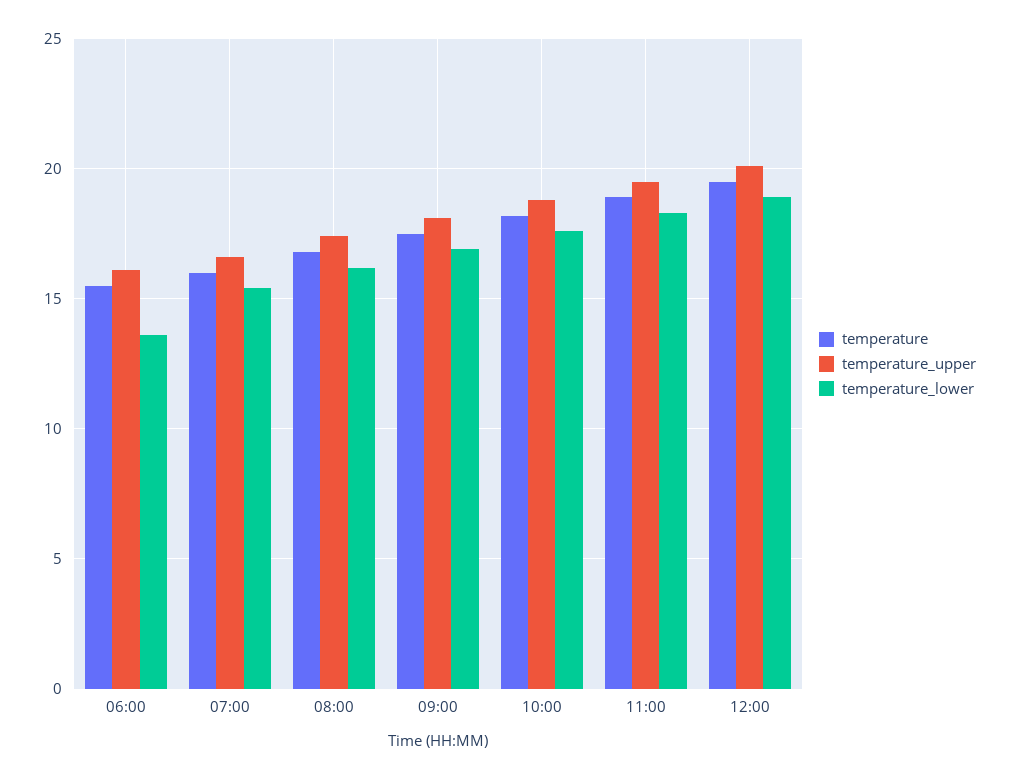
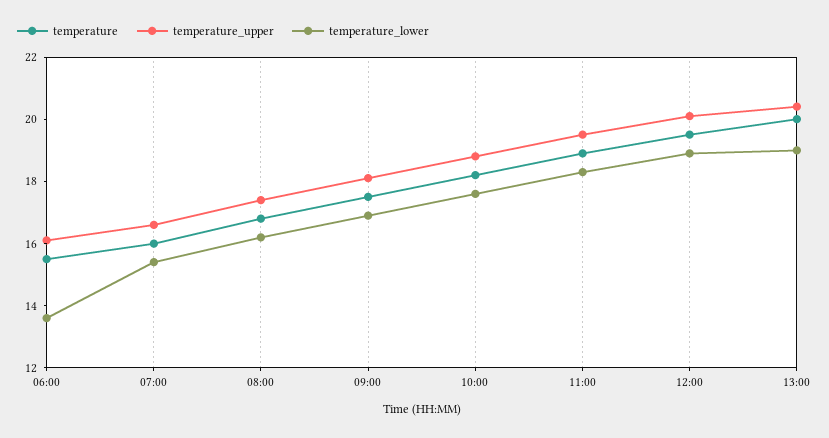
temperature, 13:00: none -> 20
temperature_upper, 13:00: none -> 20.5
temperature_lower, 13:00: none -> 19

